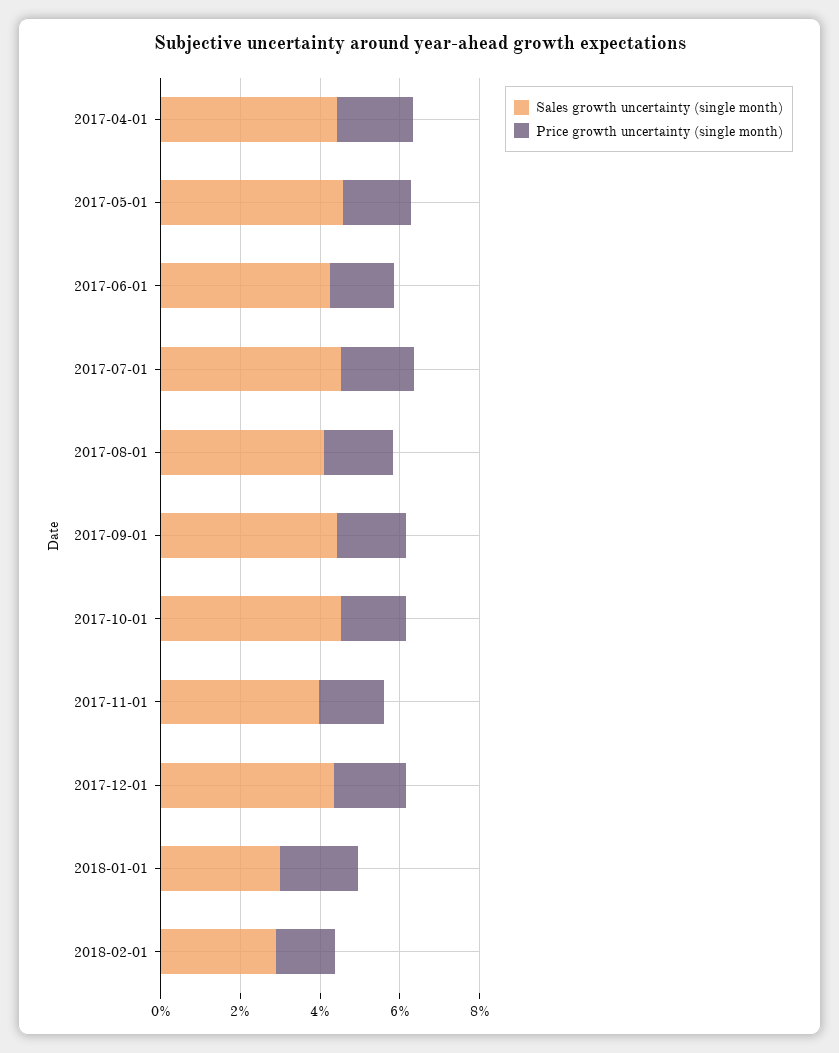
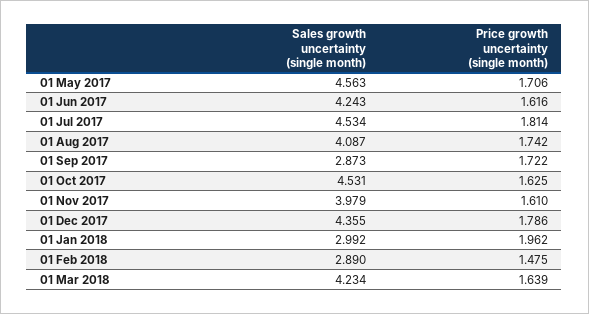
Sales growth uncertainty (single month), 2017-04-01: 4.5 -> none
Price growth uncertainty (single month), 2017-04-01: 2 -> none
Sales growth uncertainty (single month), 2017-09-01: 4.5 -> 2.873
Sales growth uncertainty (single month), 01 Mar 2018: none -> 4.234
Price growth uncertainty (single month), 01 Mar 2018: none -> 1.639

